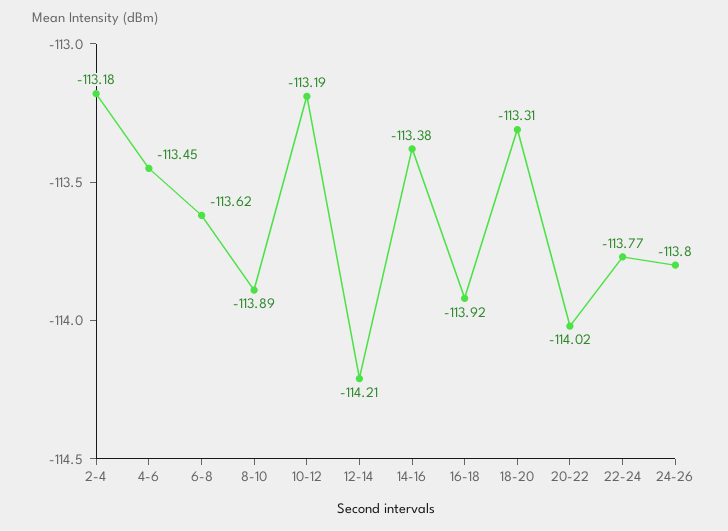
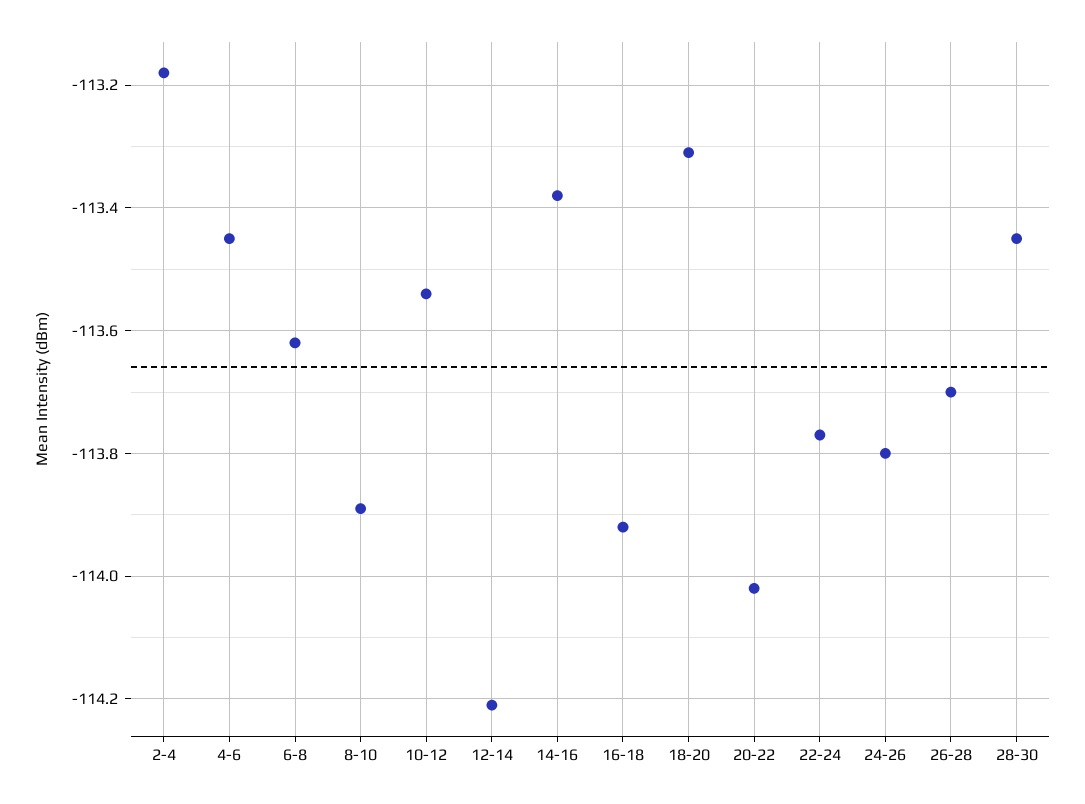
10-12: -113.19 -> -113.55
26-28: none -> -113.7
28-30: none -> -113.45

